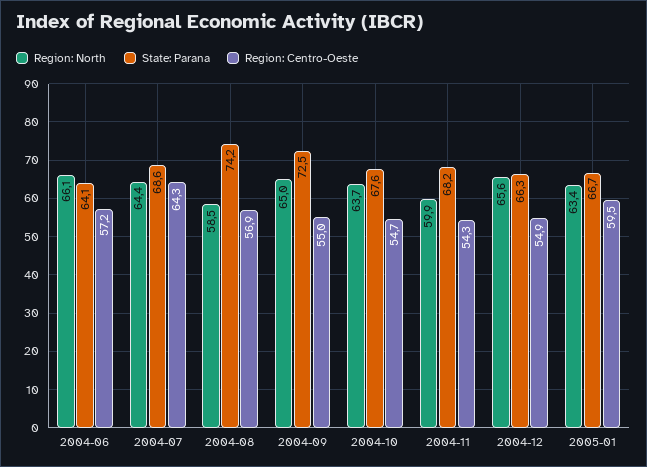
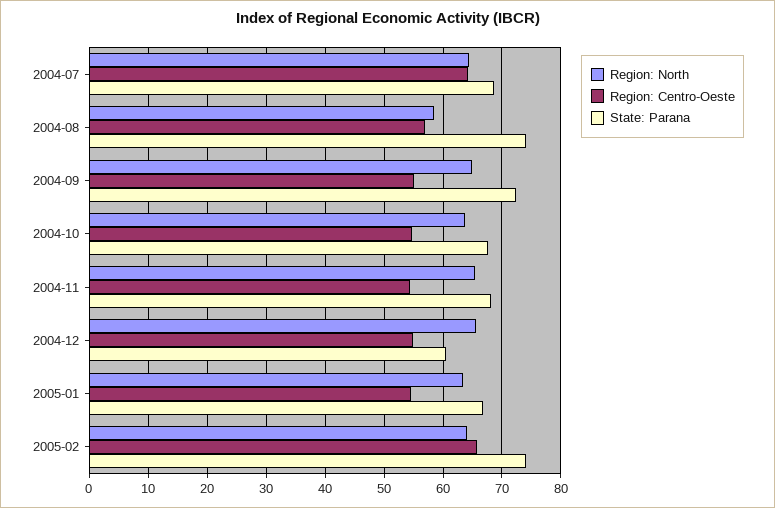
Region: North, 2004-06: 66.1 -> none
State: Parana, 2004-06: 64.1 -> none
Region: Centro-Oeste, 2004-06: 57.2 -> none
Region: North, 2004-11: 59.9 -> 66
State: Parana, 2004-12: 66.3 -> 60
Region: Centro-Oeste, 2005-01: 59.5 -> 54
Region: North, 2005-02: none -> 64
Region: Centro-Oeste, 2005-02: none -> 66
State: Parana, 2005-02: none -> 74

